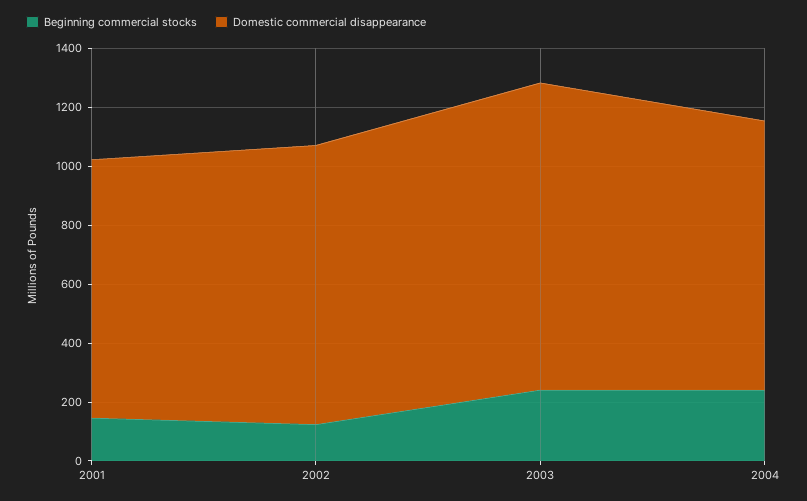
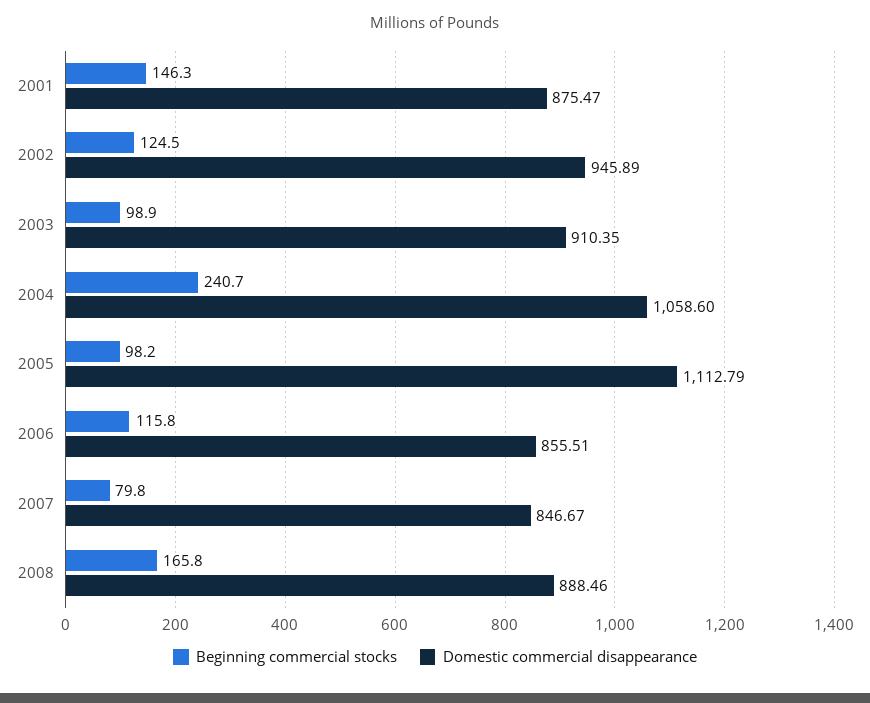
Beginning commercial stocks, 2003: 250 -> 98.9
Domestic commercial disappearance, 2003: 1050 -> 910.35
Domestic commercial disappearance, 2004: 900 -> 1058.6
Beginning commercial stocks, 2005: none -> 98.2
Domestic commercial disappearance, 2005: none -> 1112.79
Beginning commercial stocks, 2006: none -> 115.8
Domestic commercial disappearance, 2006: none -> 855.51
Beginning commercial stocks, 2007: none -> 79.8
Domestic commercial disappearance, 2007: none -> 846.67
Beginning commercial stocks, 2008: none -> 165.8
Domestic commercial disappearance, 2008: none -> 888.46

